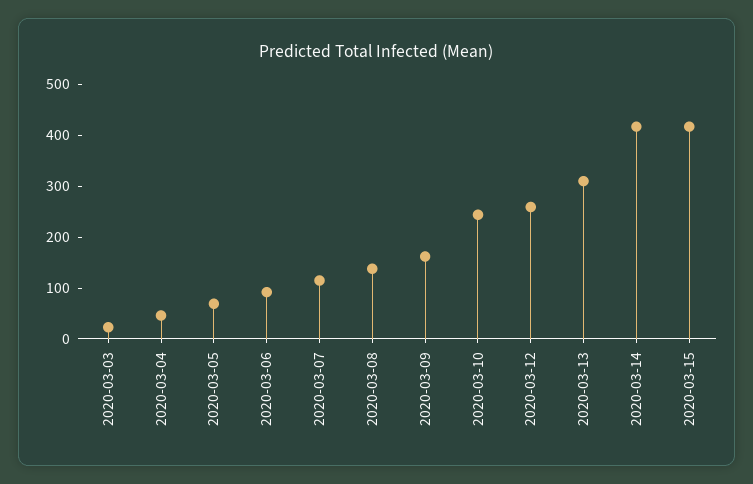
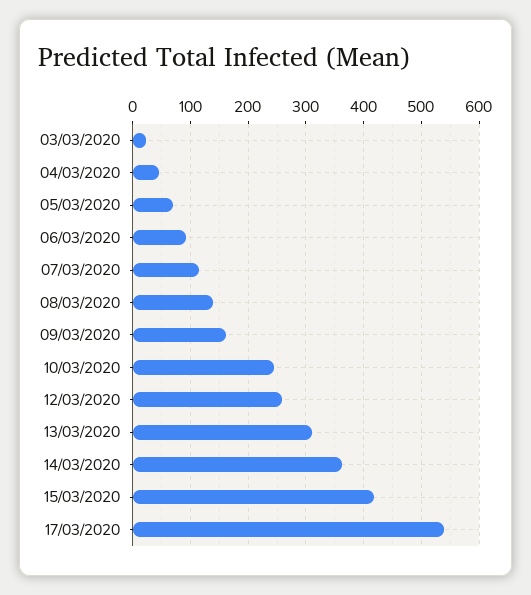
2020-03-14: 420 -> 360
17/03/2020: none -> 540

